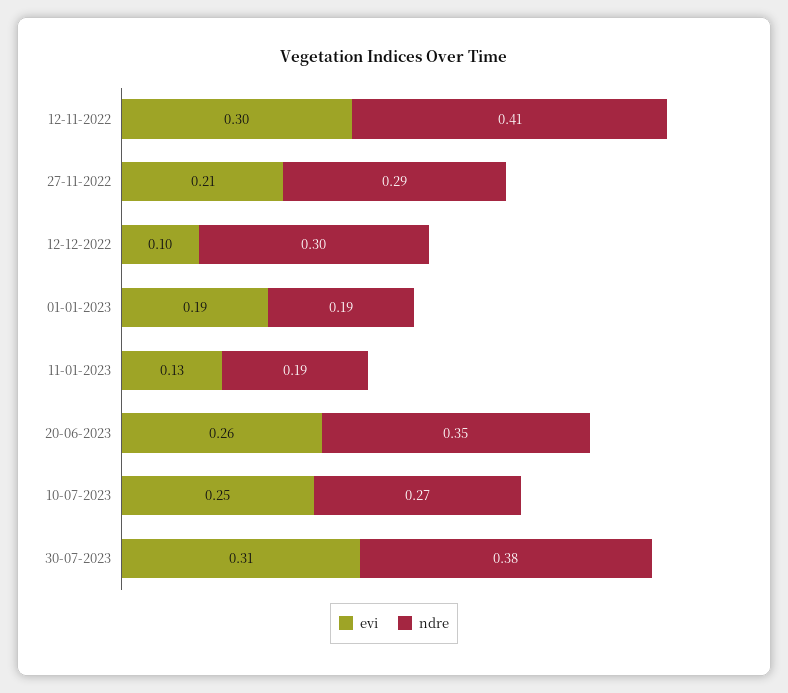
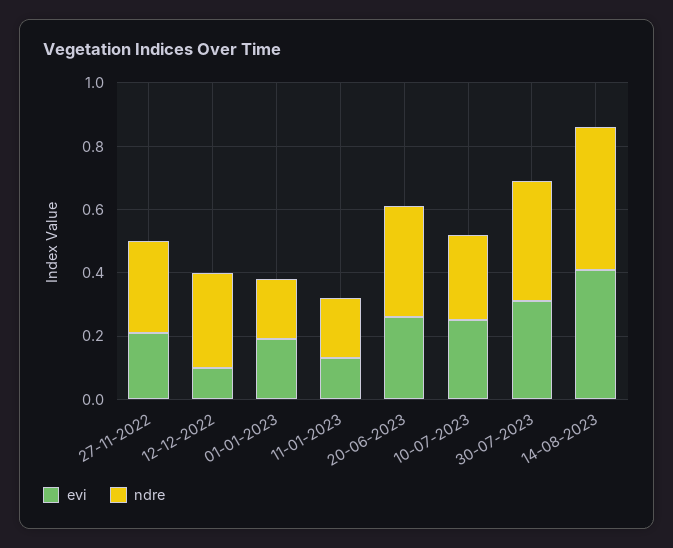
evi, 12-11-2022: 0.3 -> none
ndre, 12-11-2022: 0.41 -> none
evi, 14-08-2023: none -> 0.4
ndre, 14-08-2023: none -> 0.45

